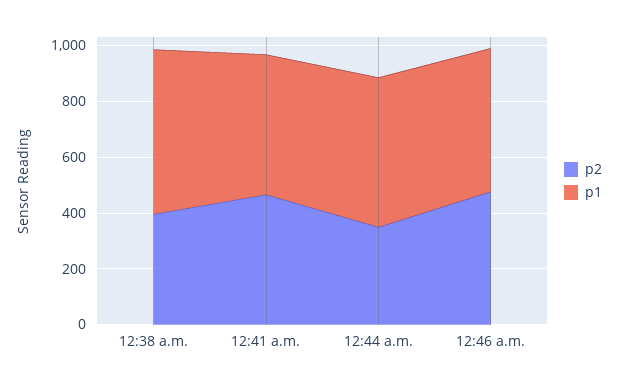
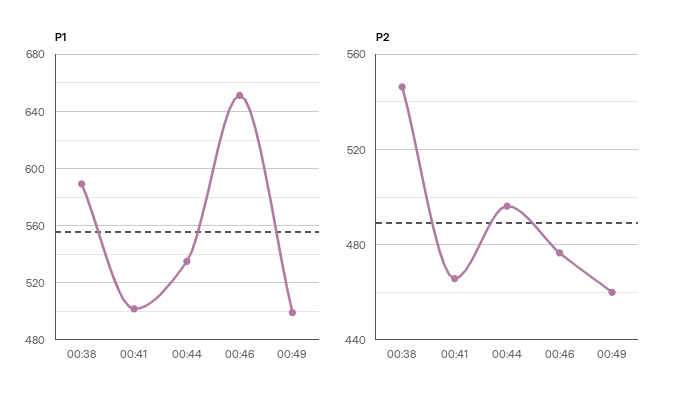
p2, 12:38 a.m.: 400 -> 545
p2, 12:44 a.m.: 350 -> 495
p1, 12:46 a.m.: 500 -> 650
p1, 00:49: none -> 500
p2, 00:49: none -> 460

